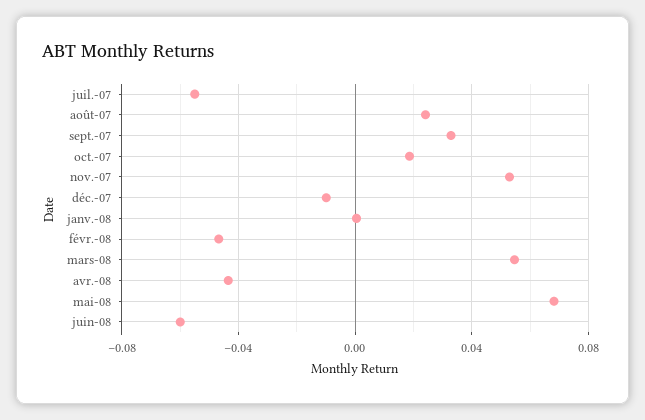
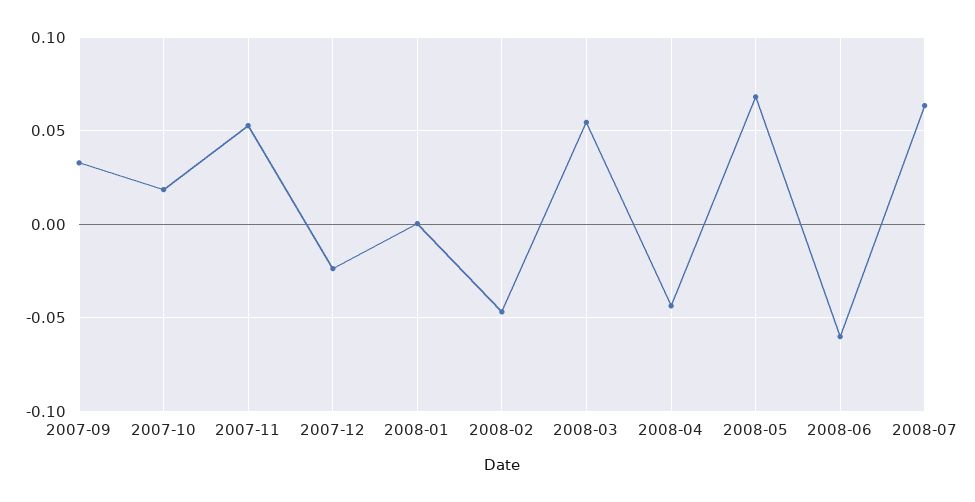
juil.-07: -0.055 -> none
août-07: 0.025 -> none
déc.-07: -0.01 -> -0.025
2008-07: none -> 0.065

